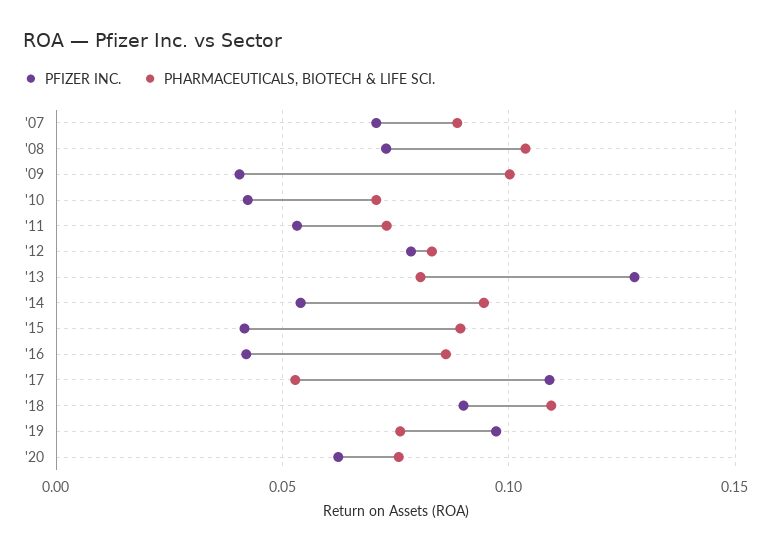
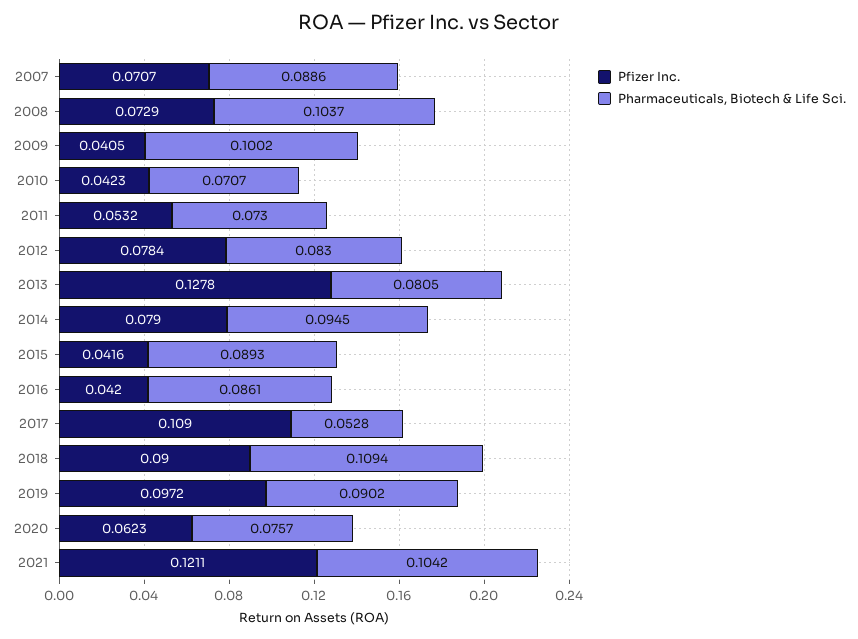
PFIZER INC., '14: 0.055 -> 0.079
PHARMACEUTICALS, BIOTECH & LIFE SCI., '19: 0.075 -> 0.0902
PFIZER INC., 2021: none -> 0.1211
PHARMACEUTICALS, BIOTECH & LIFE SCI., 2021: none -> 0.1042

